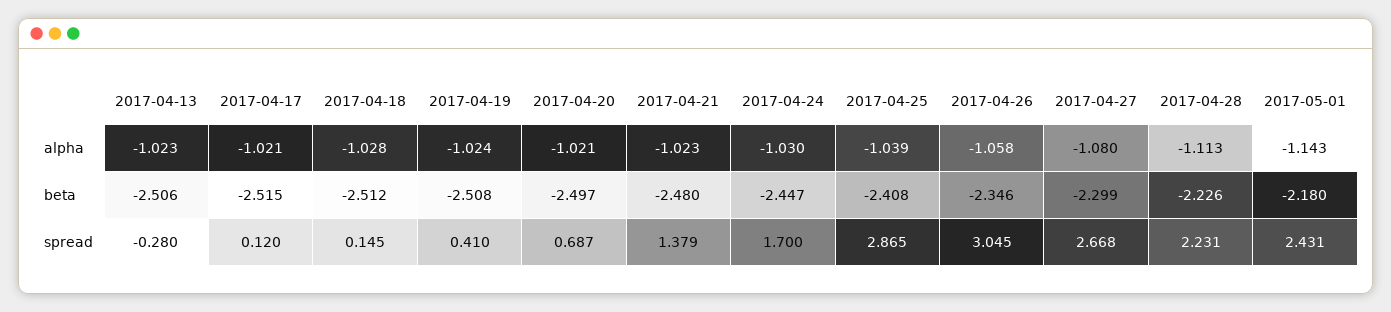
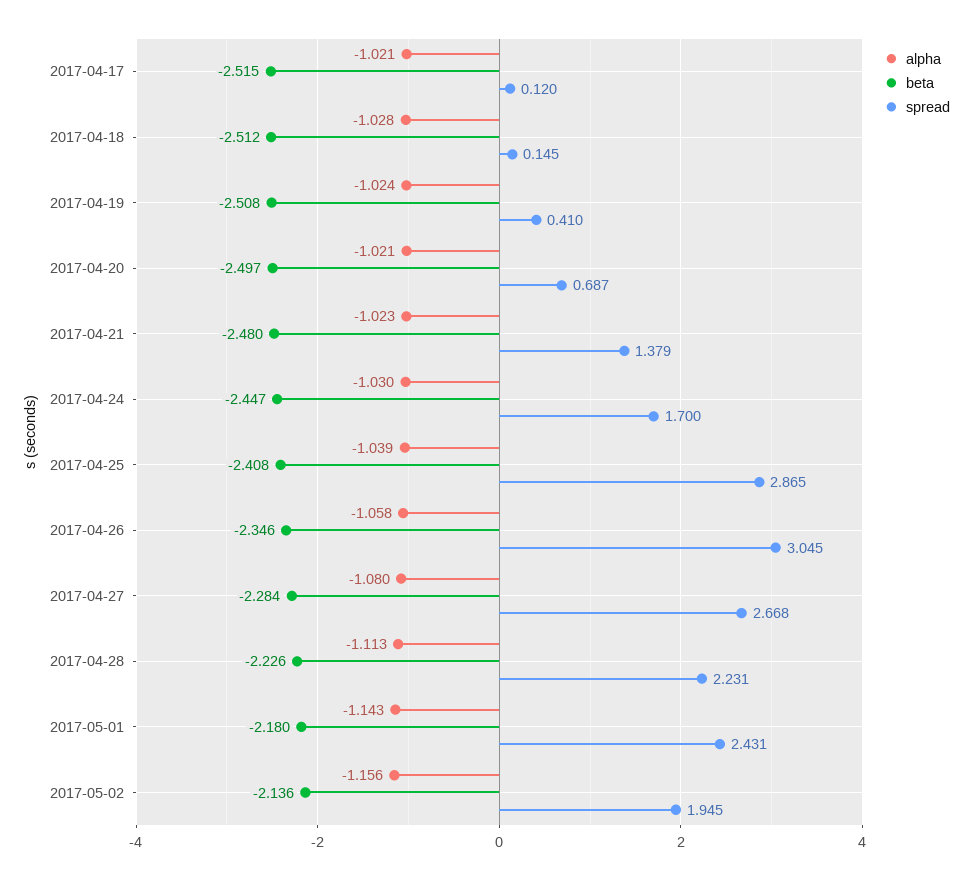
alpha, 2017-04-13: -1.023 -> none
beta, 2017-04-13: -2.506 -> none
beta, 2017-04-27: -2.299 -> -2.284
spread, 2017-04-13: -0.28 -> none
alpha, 2017-05-02: none -> -1.156
beta, 2017-05-02: none -> -2.136
spread, 2017-05-02: none -> 1.945

